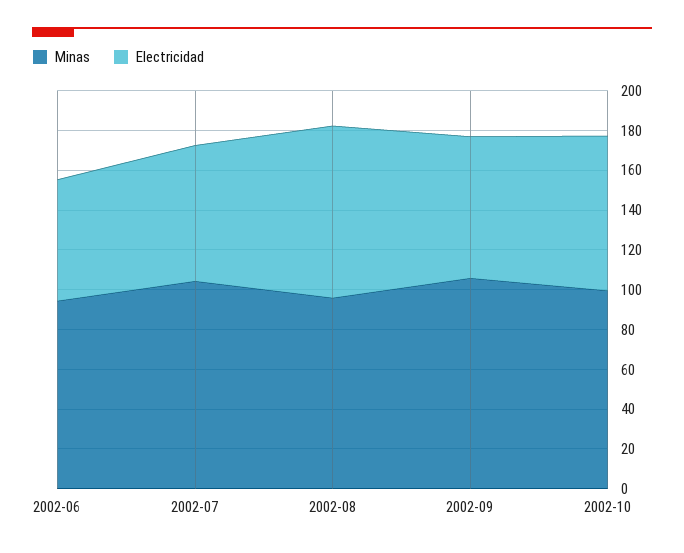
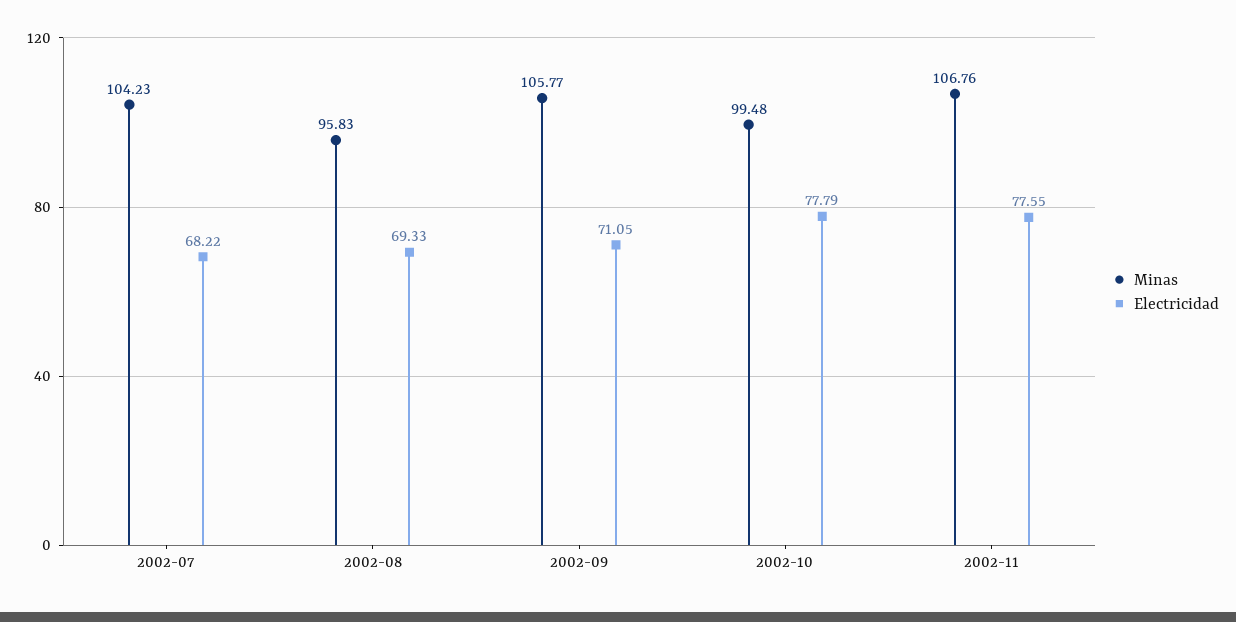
Minas, 2002-06: 95 -> none
Electricidad, 2002-06: 60 -> none
Electricidad, 2002-08: 85 -> 69.33
Minas, 2002-11: none -> 106.76
Electricidad, 2002-11: none -> 77.55

